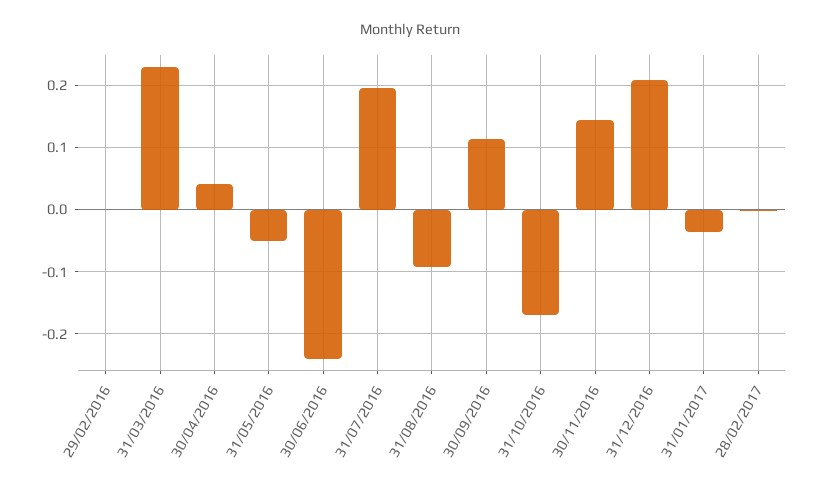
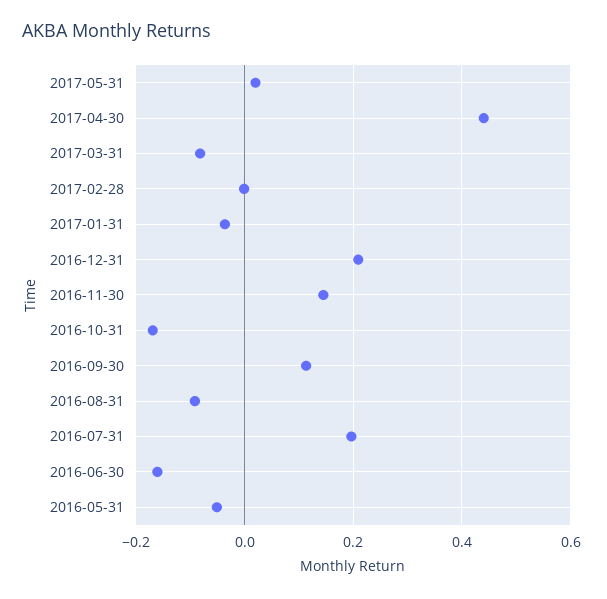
29/02/2016: 0 -> none
31/03/2016: 0.23 -> none
30/04/2016: 0.04 -> none
30/06/2016: -0.24 -> -0.16
2017-05-31: none -> 0.02
2017-04-30: none -> 0.44
2017-03-31: none -> -0.08

